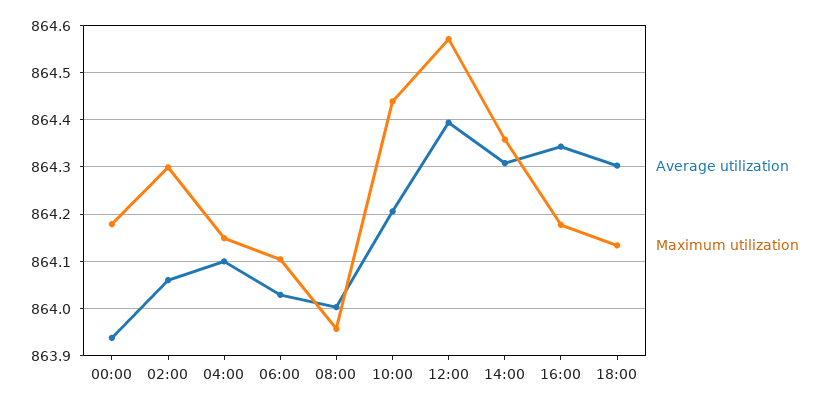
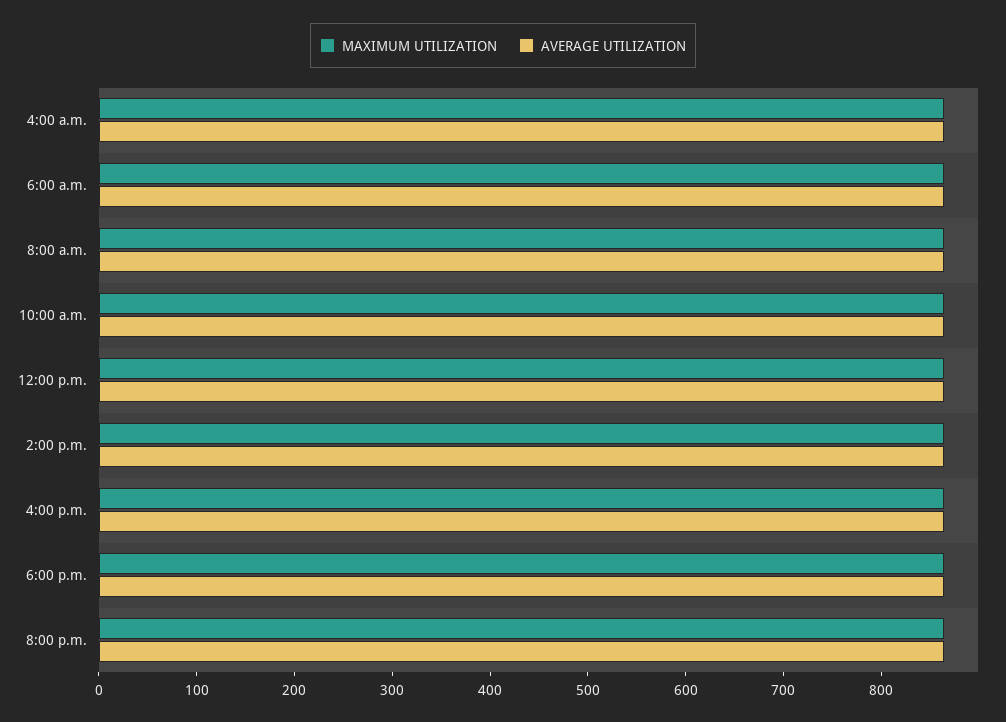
Average utilization, 00:00: 863.94 -> none
Maximum utilization, 00:00: 864.18 -> none
Average utilization, 02:00: 864.06 -> none
Maximum utilization, 02:00: 864.3 -> none
Maximum utilization, 8:00 p.m.: none -> 860
Average utilization, 8:00 p.m.: none -> 860

